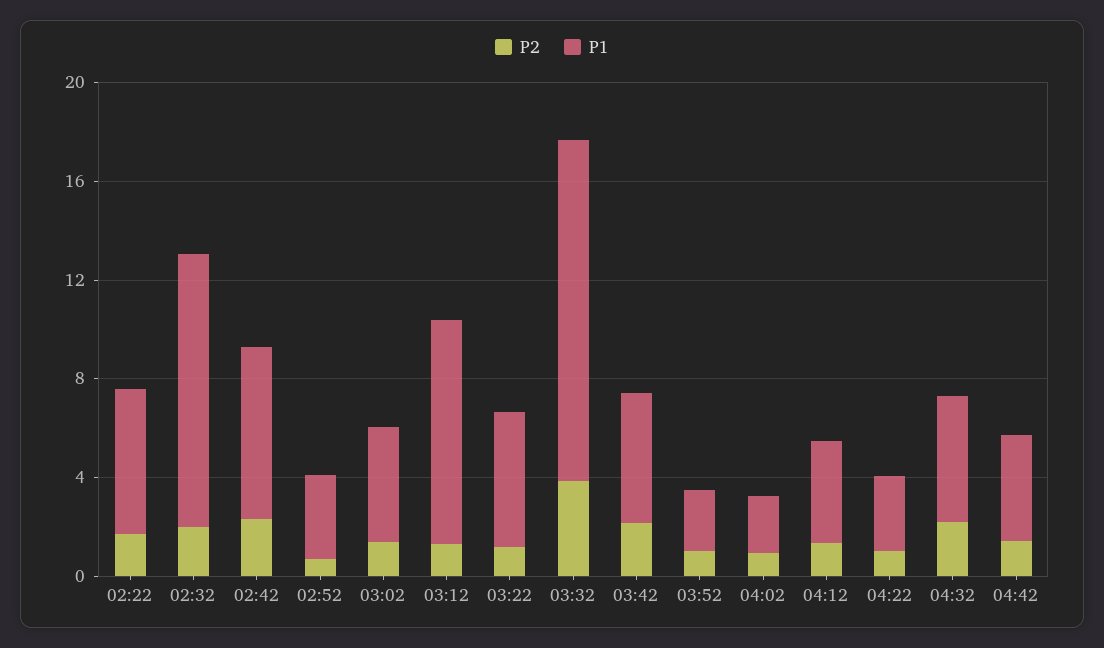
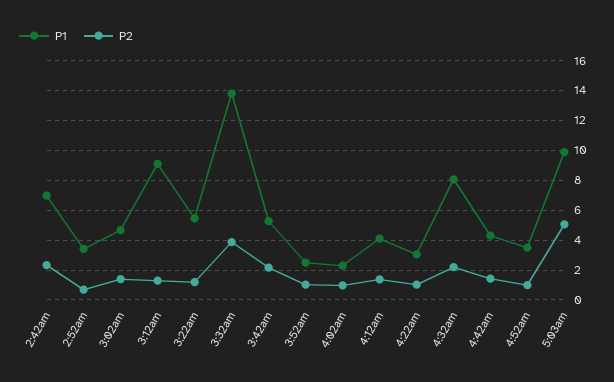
P2, 02:22: 2 -> none
P1, 02:22: 6 -> none
P2, 02:32: 2 -> none
P1, 02:32: 11 -> none
P1, 04:32: 5 -> 8
P1, 4:52am: none -> 3.5
P2, 4:52am: none -> 1
P1, 5:03am: none -> 10
P2, 5:03am: none -> 5

